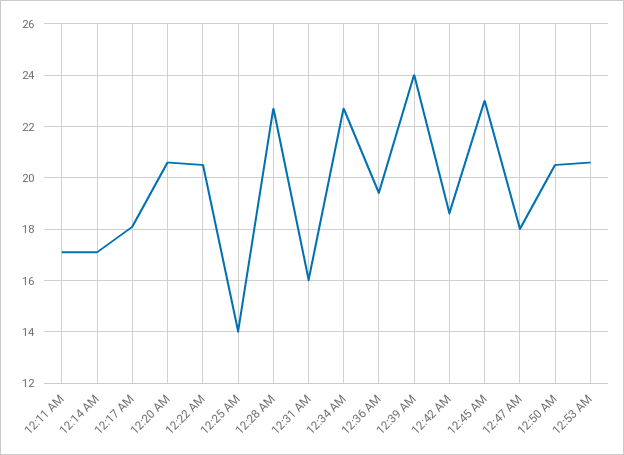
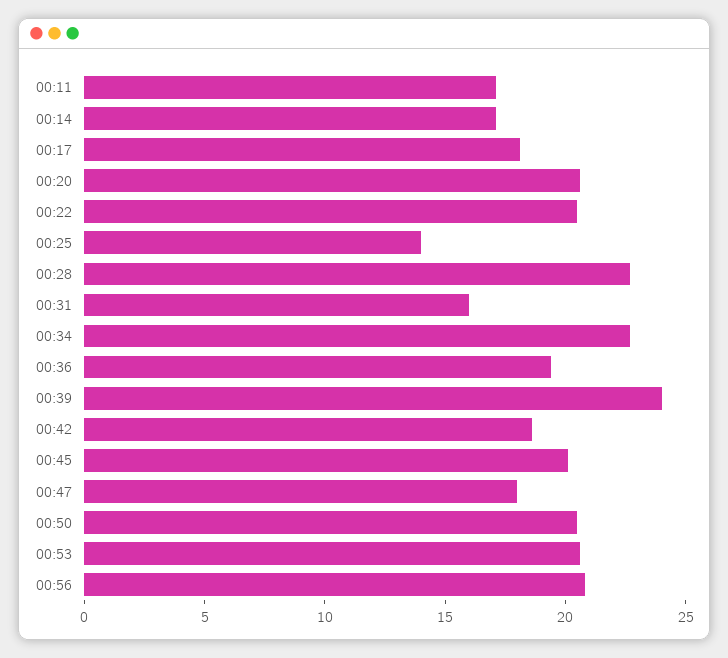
12:45 AM: 23 -> 20
00:56: none -> 21

